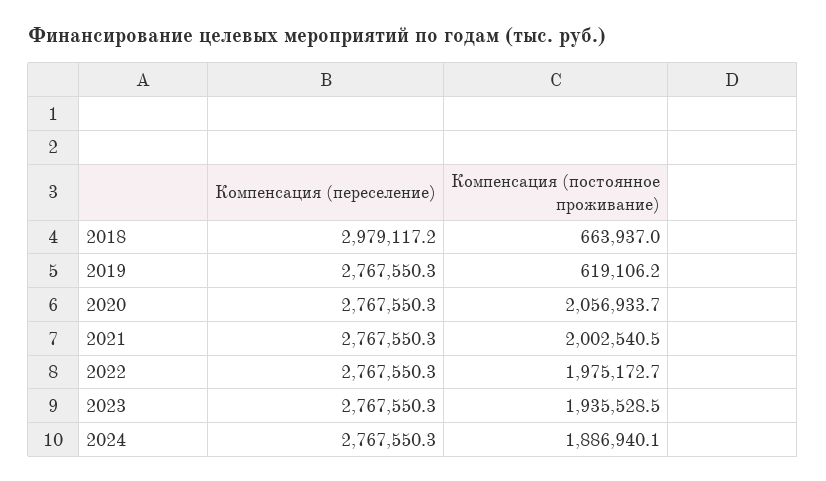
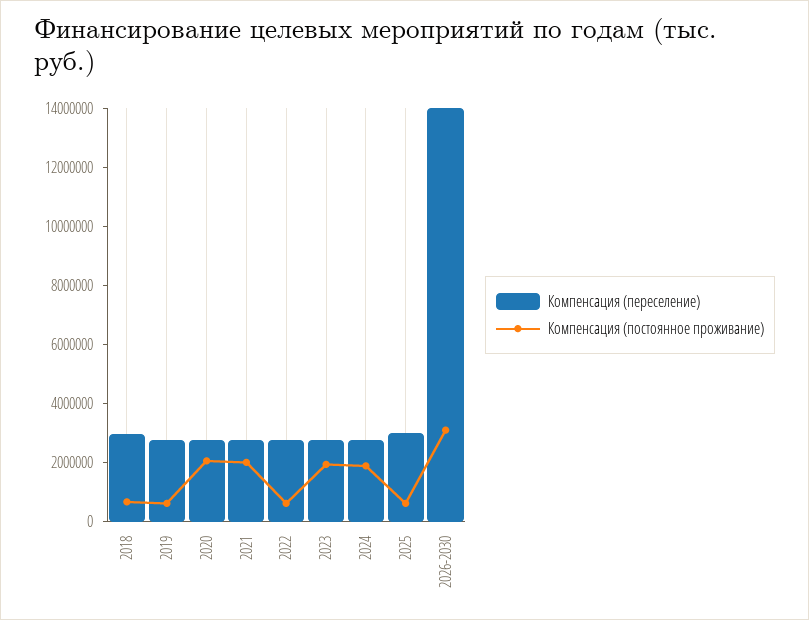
Компенсация (постоянное проживание), 2022: 1975172.7 -> 500000
Компенсация (переселение), 2025: none -> 3000000
Компенсация (постоянное проживание), 2025: none -> 500000
Компенсация (переселение), 2026-2030: none -> 14000000
Компенсация (постоянное проживание), 2026-2030: none -> 3000000

